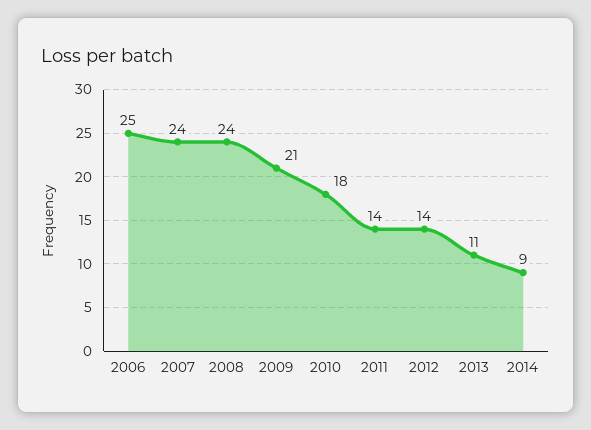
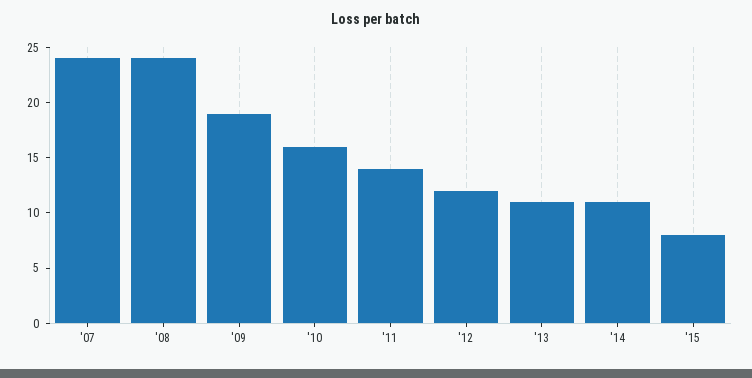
2006: 25 -> none
2009: 21 -> 19
2010: 18 -> 16
2012: 14 -> 12
2014: 9 -> 11
'15: none -> 8

